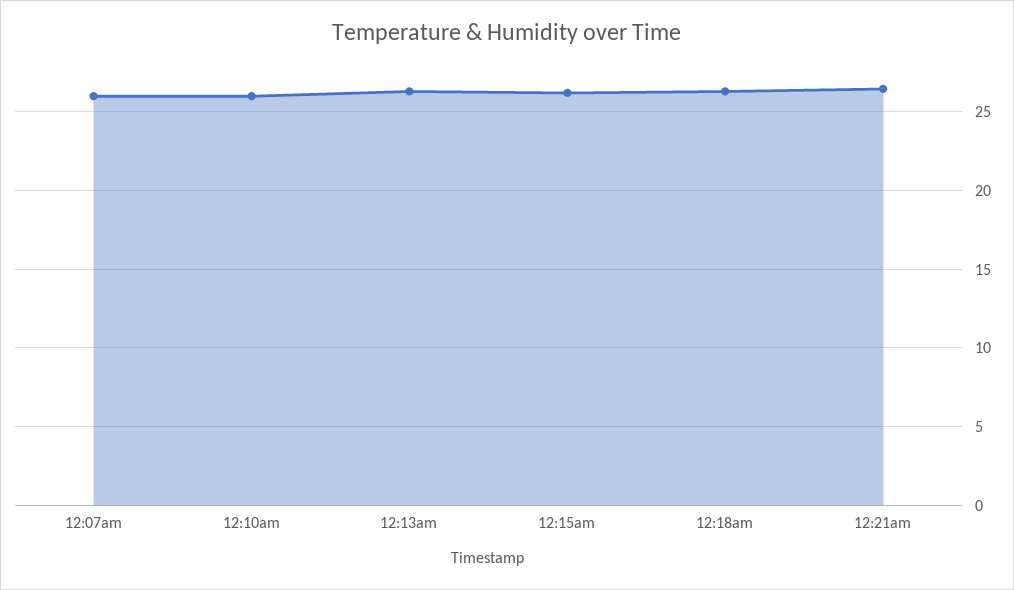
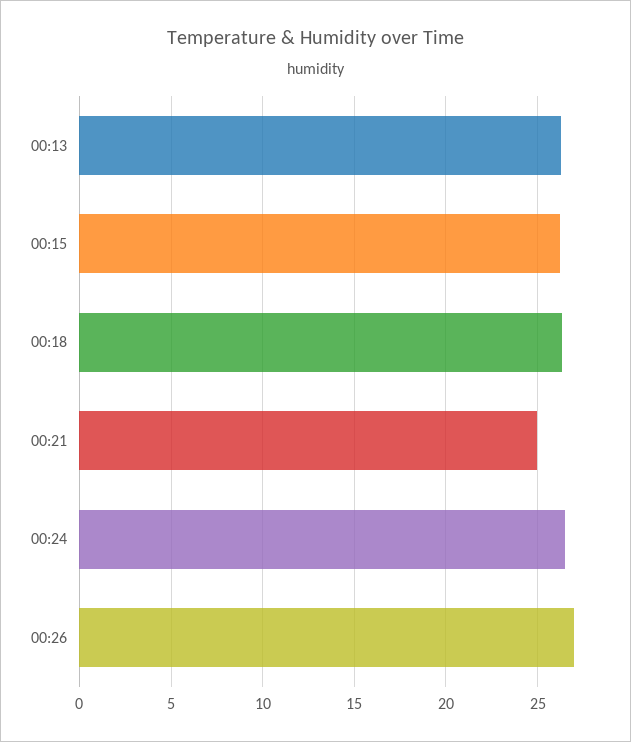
12:07am: 26 -> none
12:10am: 26 -> none
12:21am: 26.5 -> 25
00:24: none -> 26.5
00:26: none -> 27

